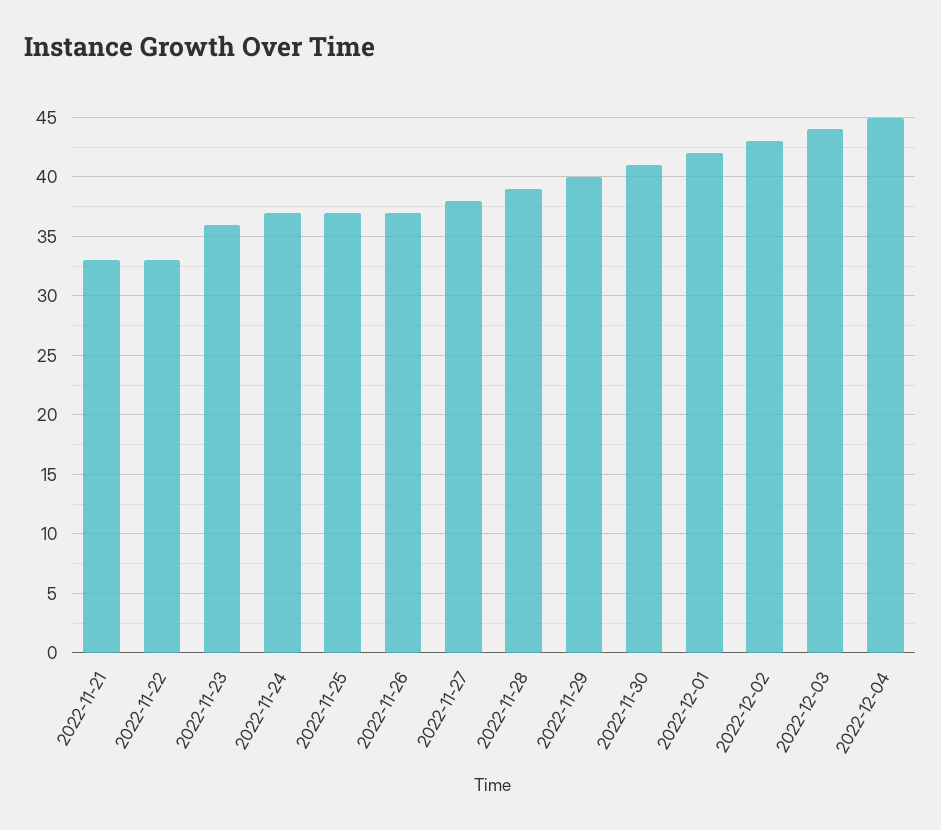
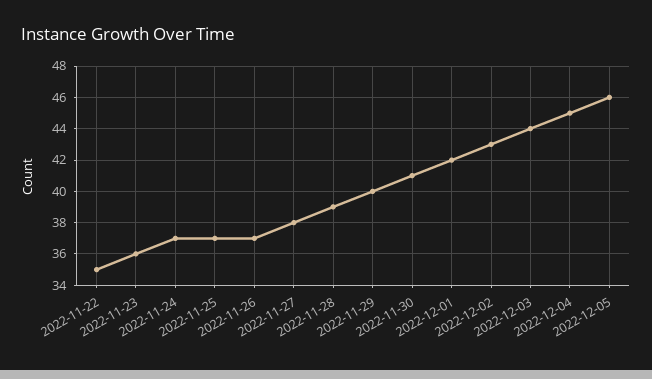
2022-11-21: 33 -> none
2022-11-22: 33 -> 35
2022-12-05: none -> 46

